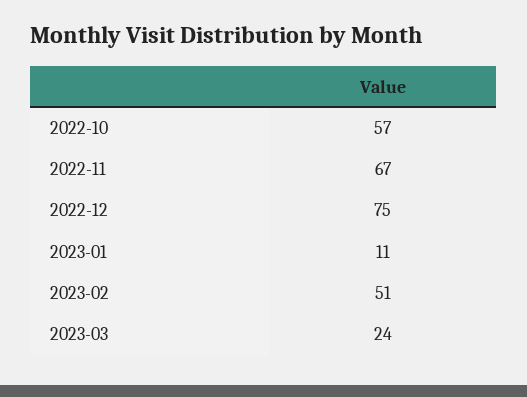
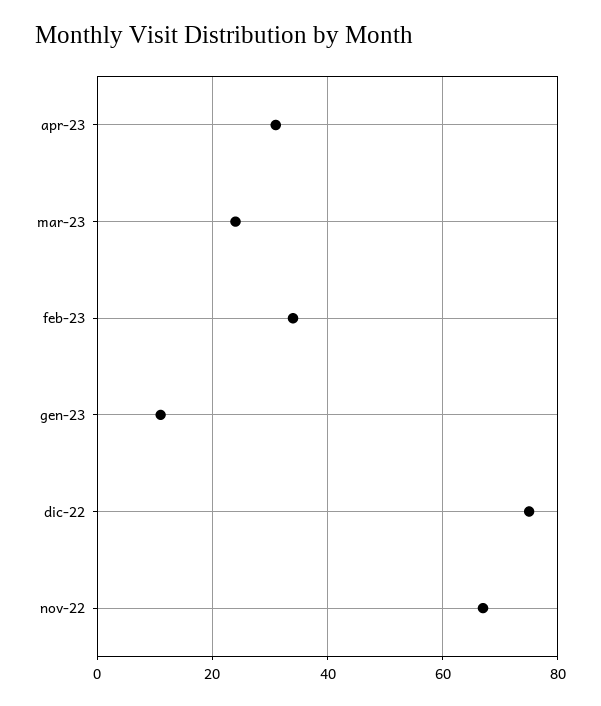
2022-10: 57 -> none
2023-02: 51 -> 35
apr-23: none -> 30

